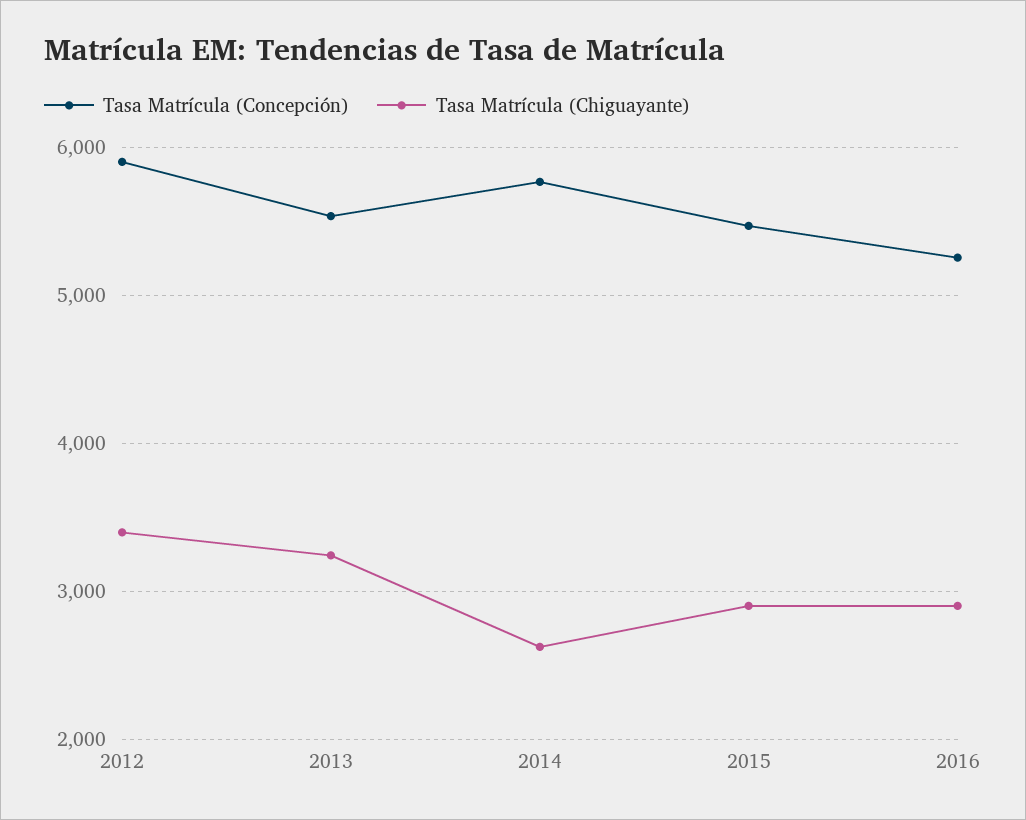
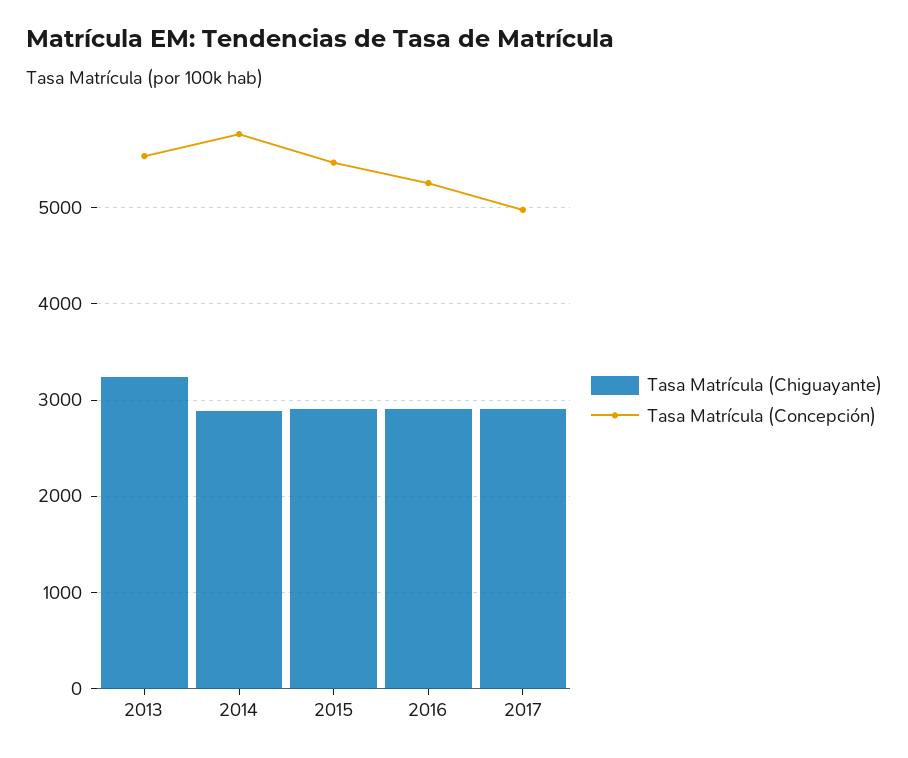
Tasa Matrícula (Concepción), 2012: 5900 -> none
Tasa Matrícula (Chiguayante), 2012: 3400 -> none
Tasa Matrícula (Chiguayante), 2014: 2600 -> 2900
Tasa Matrícula (Chiguayante), 2017: none -> 2900
Tasa Matrícula (Concepción), 2017: none -> 5000

